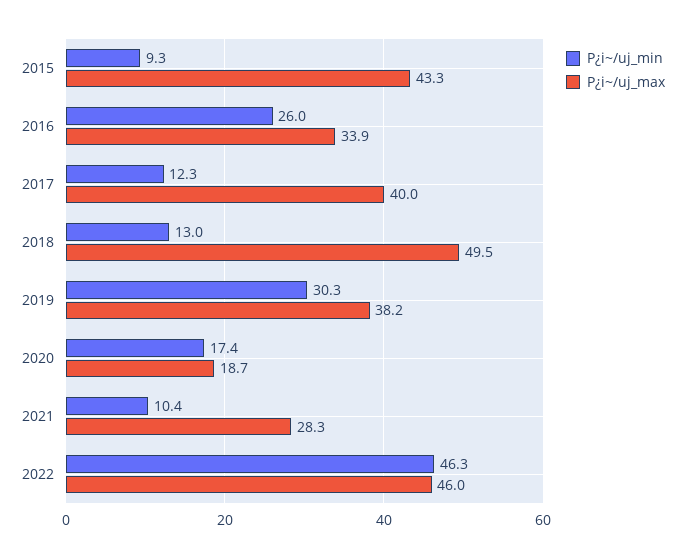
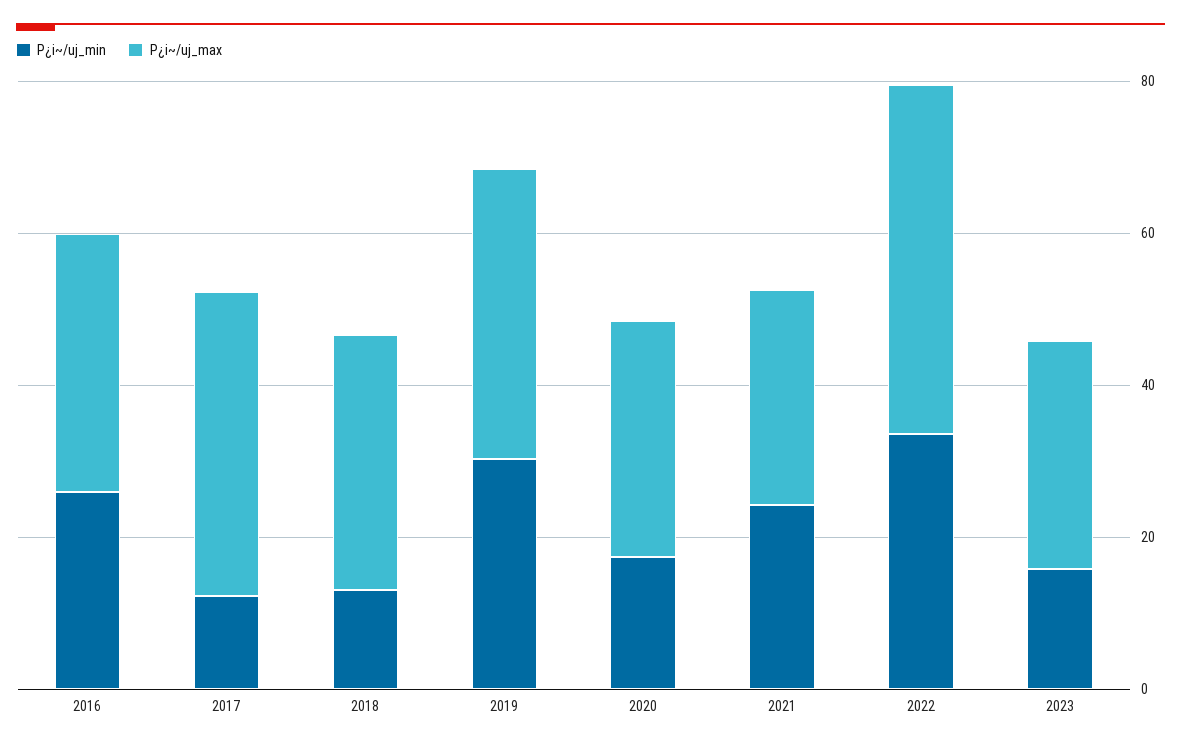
P¿i~/uj_min, 2015: 9.3 -> none
P¿i~/uj_max, 2015: 43.3 -> none
P¿i~/uj_max, 2018: 49.5 -> 35
P¿i~/uj_max, 2020: 18.7 -> 30
P¿i~/uj_min, 2021: 10.4 -> 25
P¿i~/uj_min, 2022: 46.3 -> 35
P¿i~/uj_min, 2023: none -> 15
P¿i~/uj_max, 2023: none -> 30

